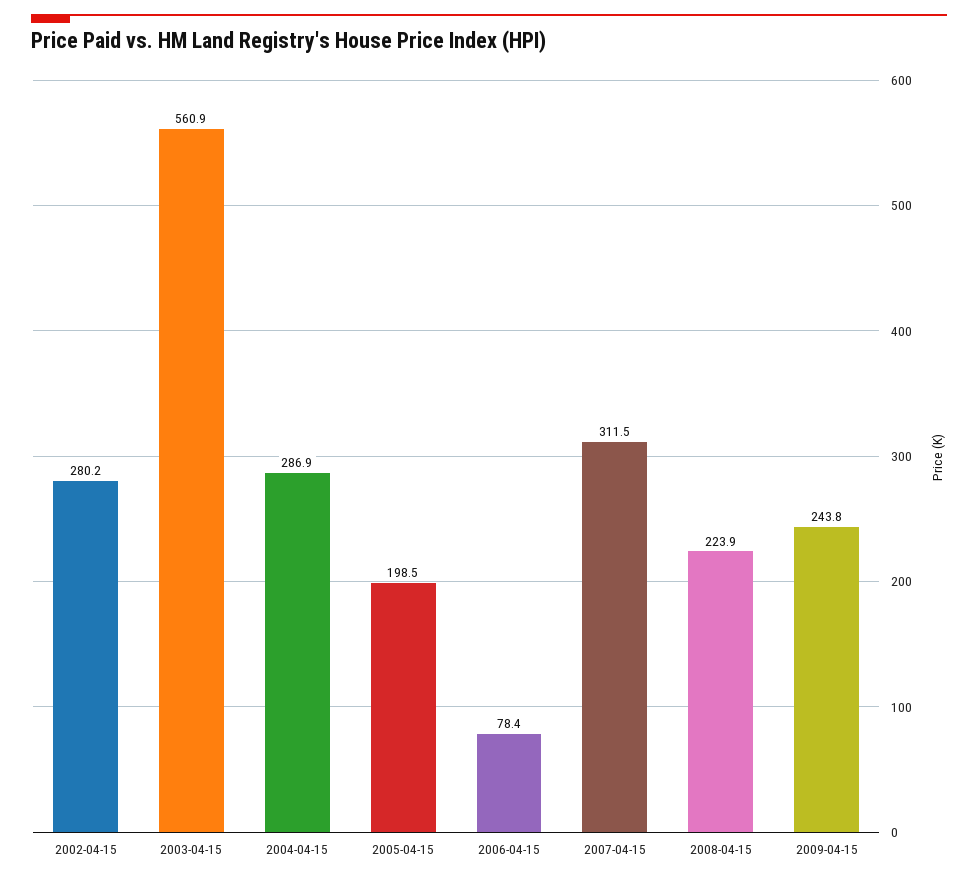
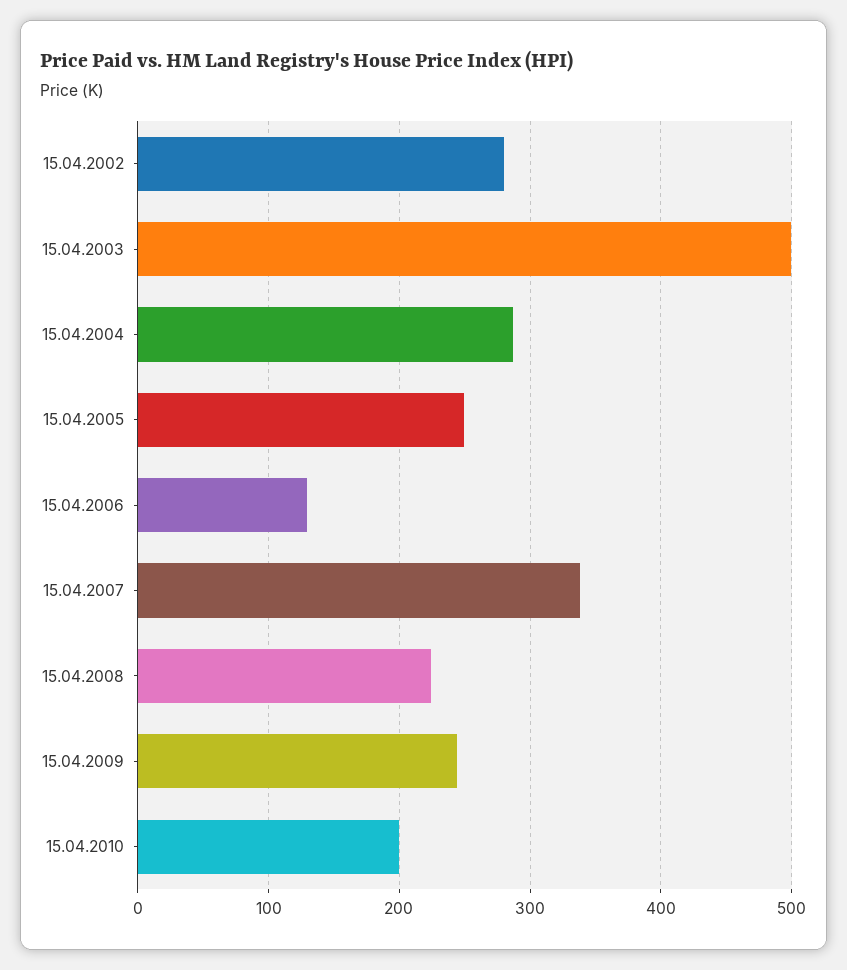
2003-04-15: 560.9 -> 500
2005-04-15: 198.5 -> 250
2006-04-15: 78.4 -> 130
2007-04-15: 311.5 -> 340
15.04.2010: none -> 200

